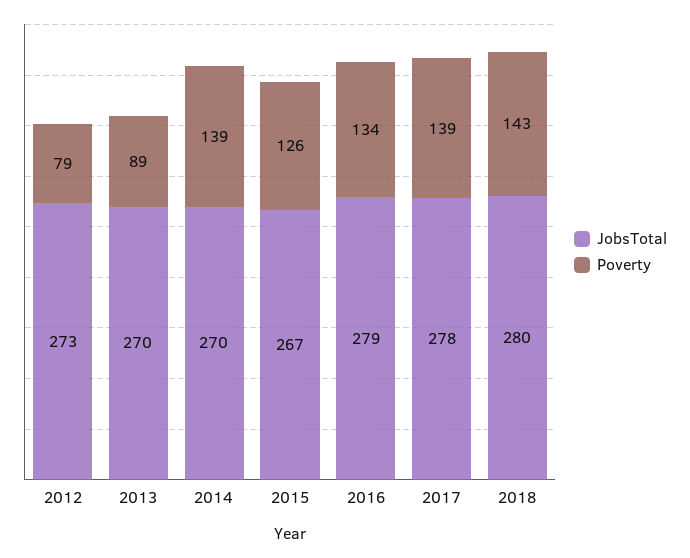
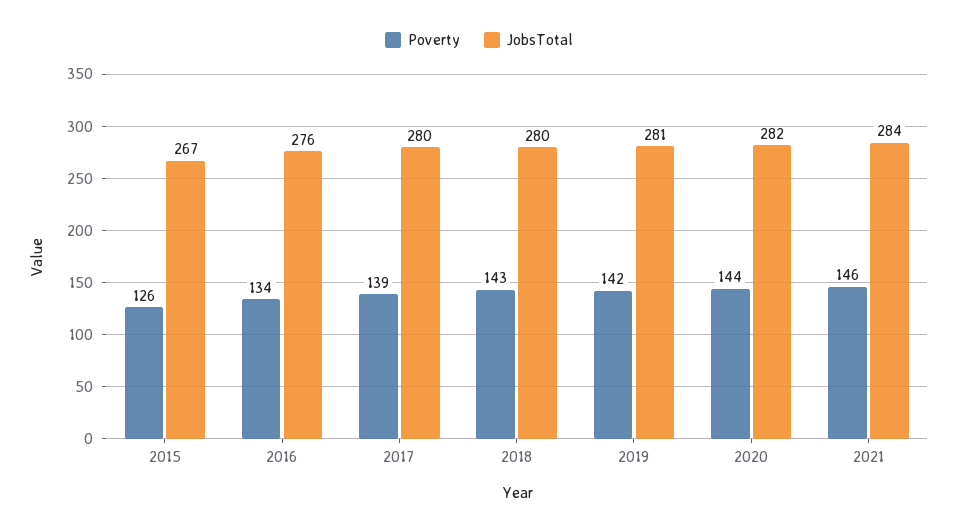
JobsTotal, 2012: 273 -> none
Poverty, 2012: 79 -> none
JobsTotal, 2013: 270 -> none
Poverty, 2013: 89 -> none
JobsTotal, 2014: 270 -> none
Poverty, 2014: 139 -> none
JobsTotal, 2016: 279 -> 276
JobsTotal, 2017: 278 -> 280
Poverty, 2019: none -> 142
JobsTotal, 2019: none -> 281
Poverty, 2020: none -> 144
JobsTotal, 2020: none -> 282
Poverty, 2021: none -> 146
JobsTotal, 2021: none -> 284

